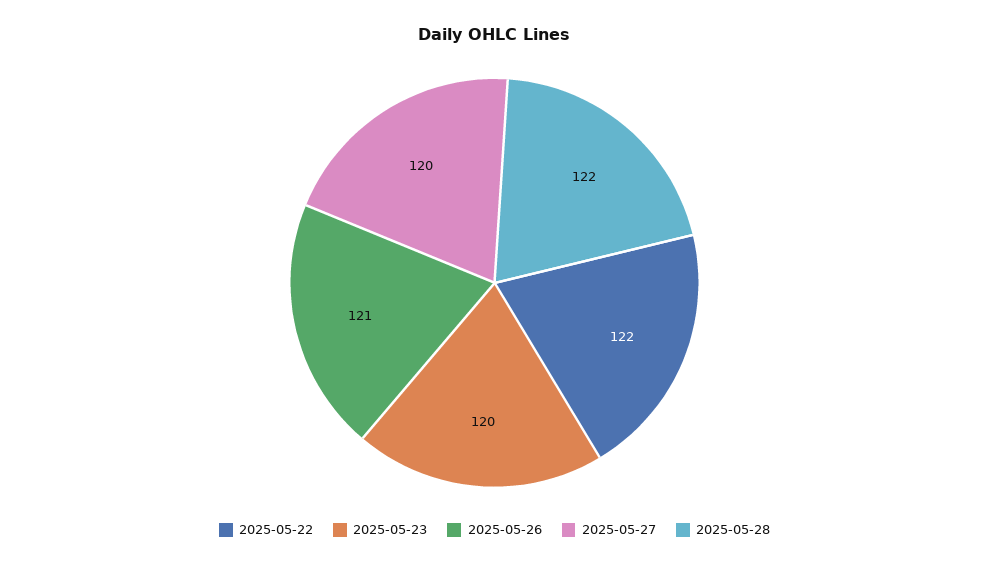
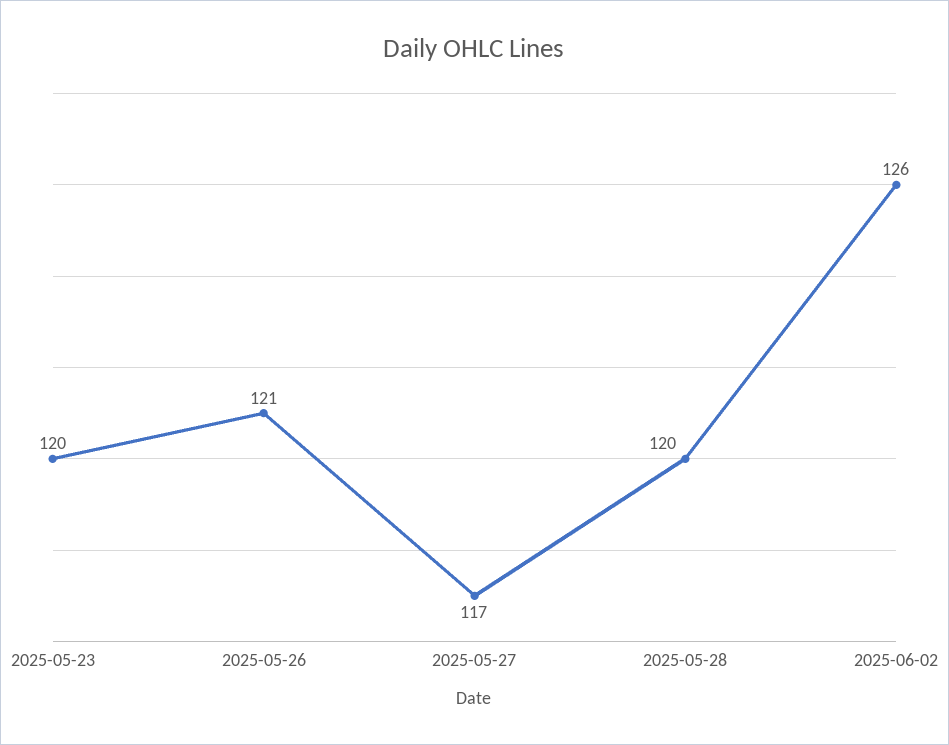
2025-05-22: 122 -> none
2025-05-27: 120 -> 117
2025-05-28: 122 -> 120
2025-06-02: none -> 126

